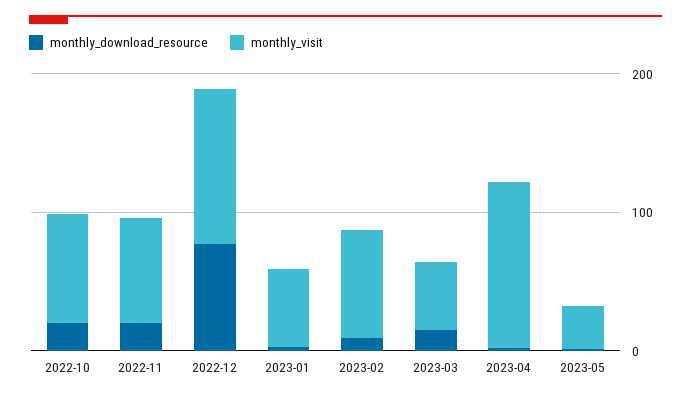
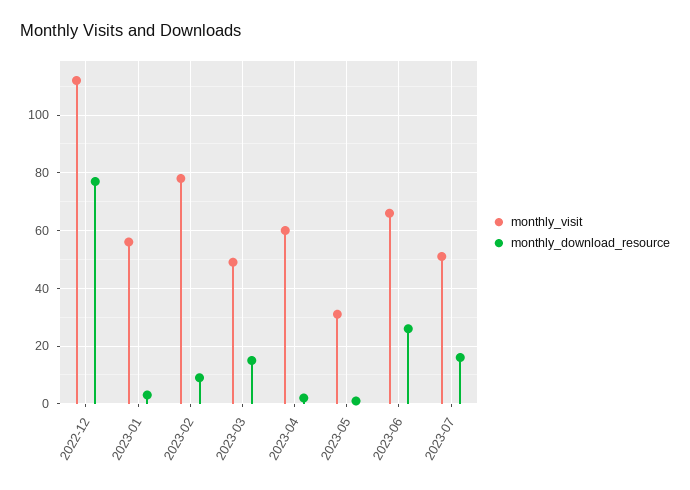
monthly_download_resource, 2022-10: 20 -> none
monthly_visit, 2022-10: 80 -> none
monthly_download_resource, 2022-11: 20 -> none
monthly_visit, 2022-11: 80 -> none
monthly_visit, 2023-04: 120 -> 60
monthly_visit, 2023-06: none -> 65
monthly_download_resource, 2023-06: none -> 25
monthly_visit, 2023-07: none -> 50
monthly_download_resource, 2023-07: none -> 15

